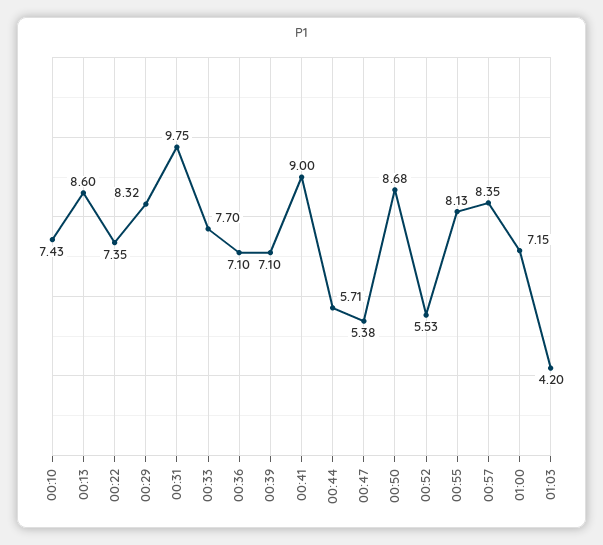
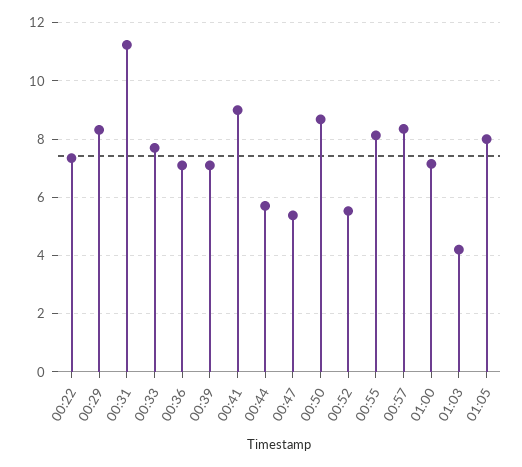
00:10: 7.43 -> none
00:13: 8.6 -> none
00:31: 9.75 -> 11.25
01:05: none -> 8

